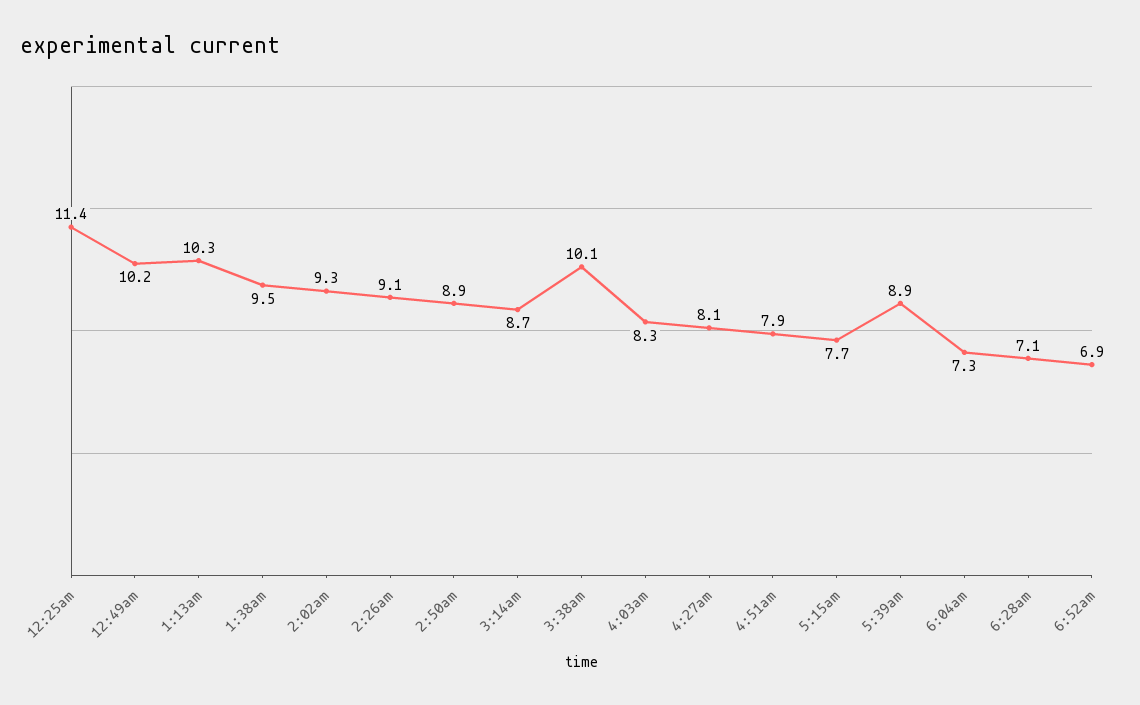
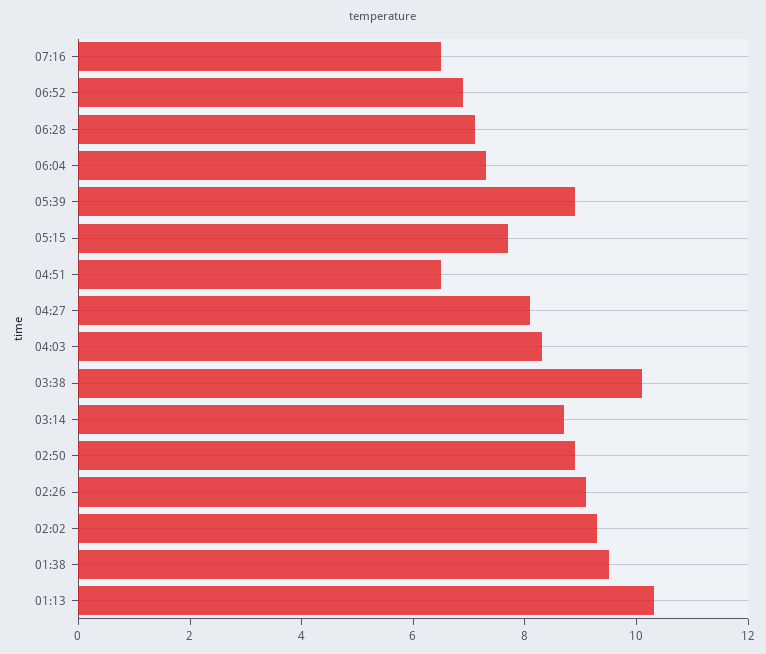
12:25am: 11.4 -> none
12:49am: 10.2 -> none
4:51am: 7.9 -> 6.5
07:16: none -> 6.5

